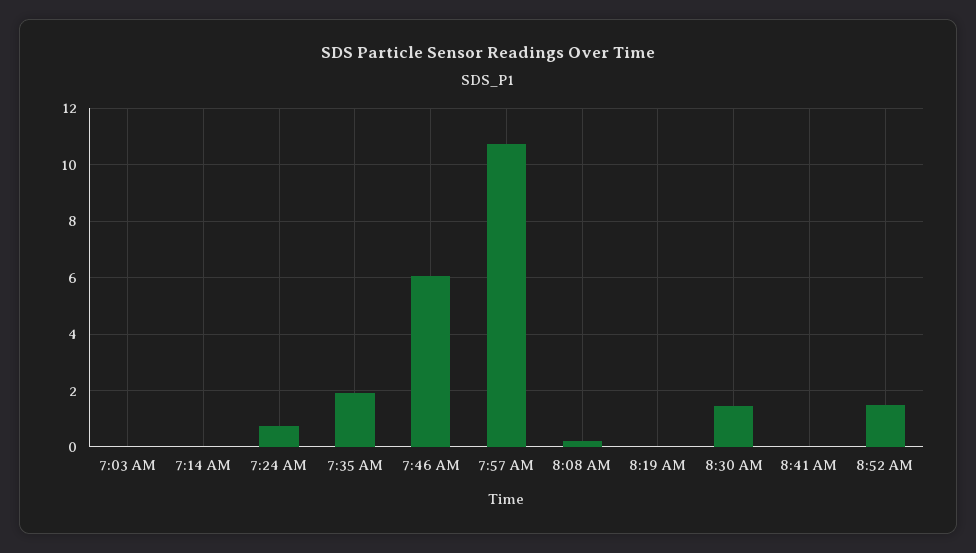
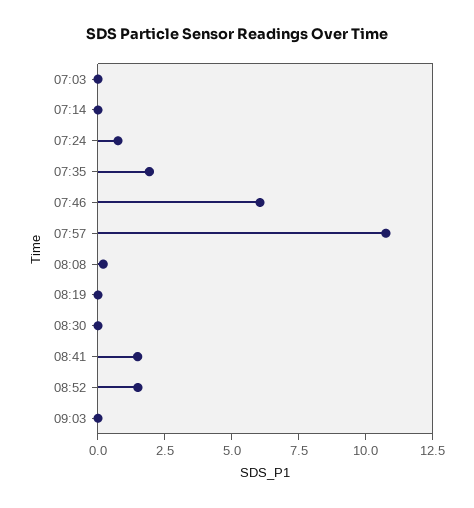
8:30 AM: 1.5 -> 0
8:41 AM: 0 -> 1.5
09:03: none -> 0

